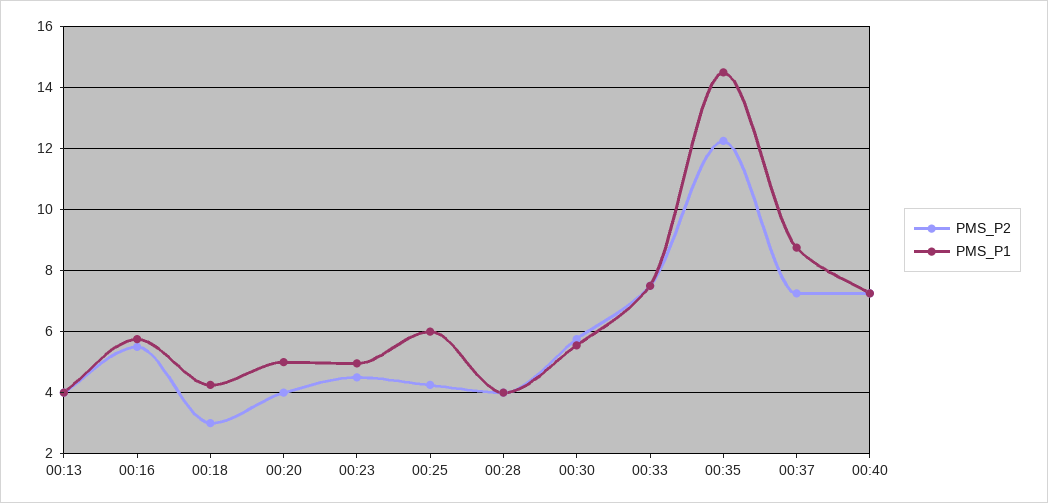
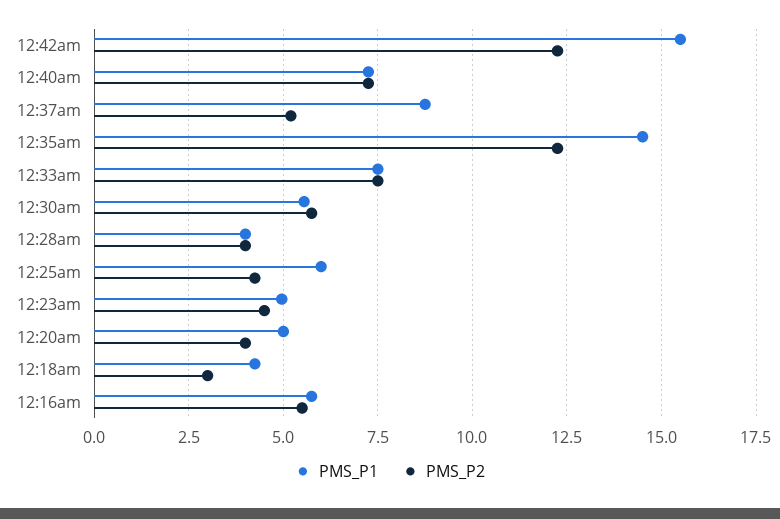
PMS_P2, 00:13: 4 -> none
PMS_P1, 00:13: 4 -> none
PMS_P2, 00:37: 7.2 -> 5.25
PMS_P1, 12:42am: none -> 15.5
PMS_P2, 12:42am: none -> 12.25

